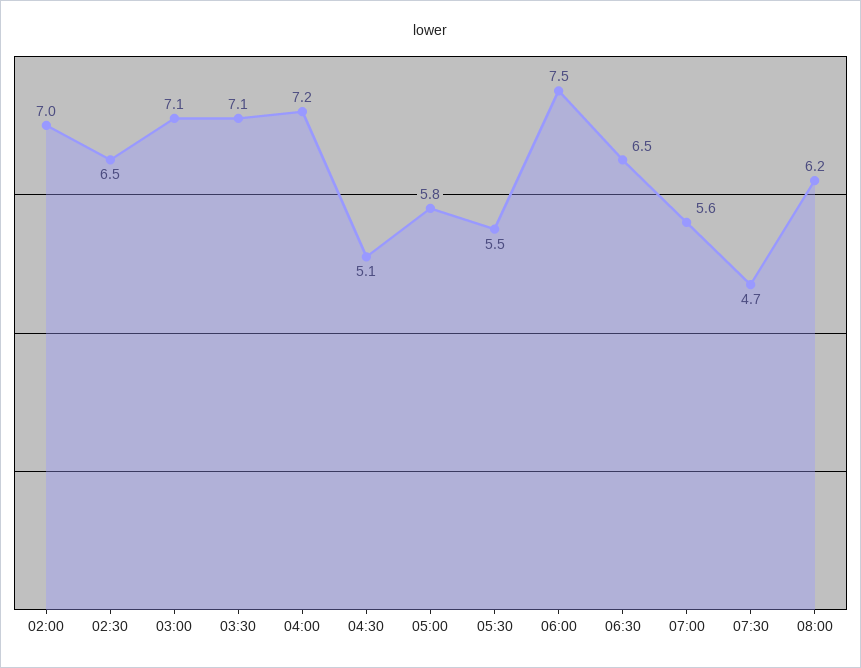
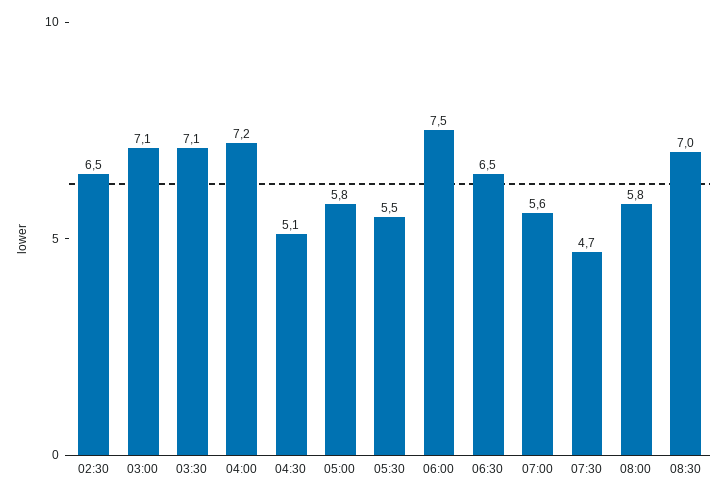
02:00: 7 -> none
08:00: 6.2 -> 5.8
08:30: none -> 7

